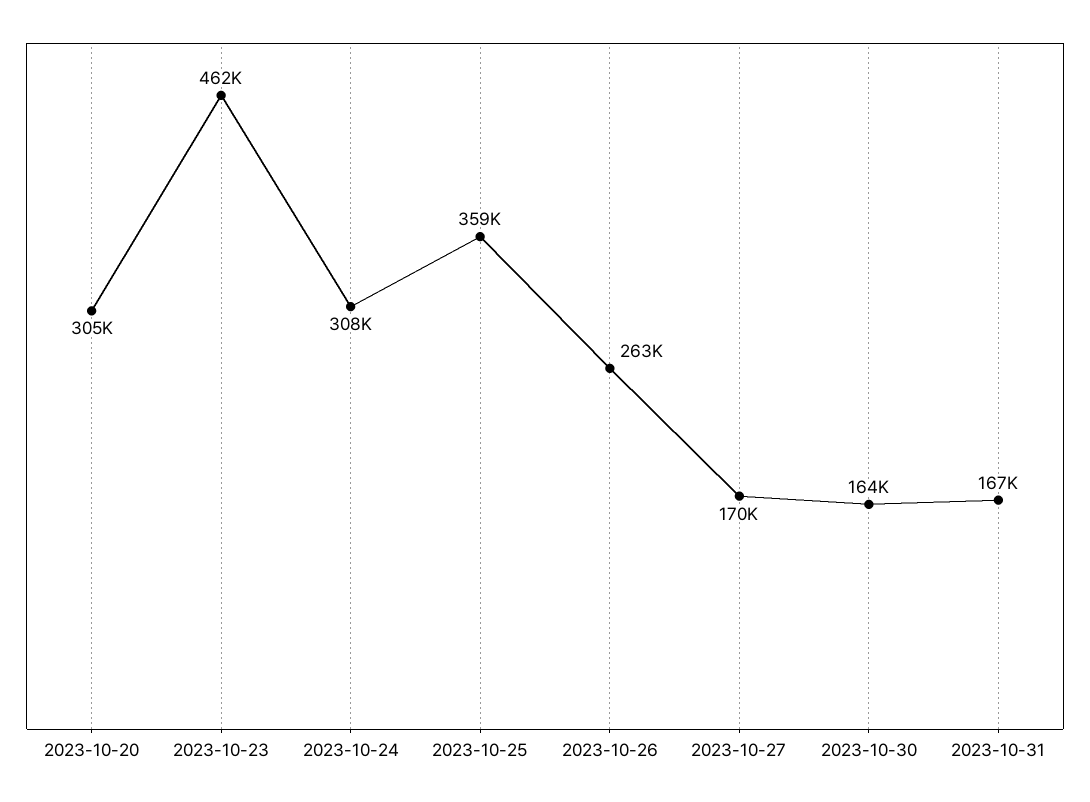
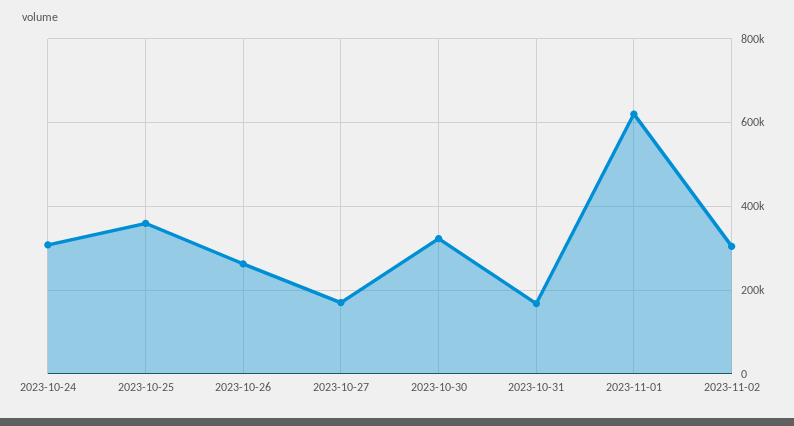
2023-10-20: 305000 -> none
2023-10-23: 462000 -> none
2023-10-30: 164000 -> 320000
2023-11-01: none -> 620000
2023-11-02: none -> 300000

